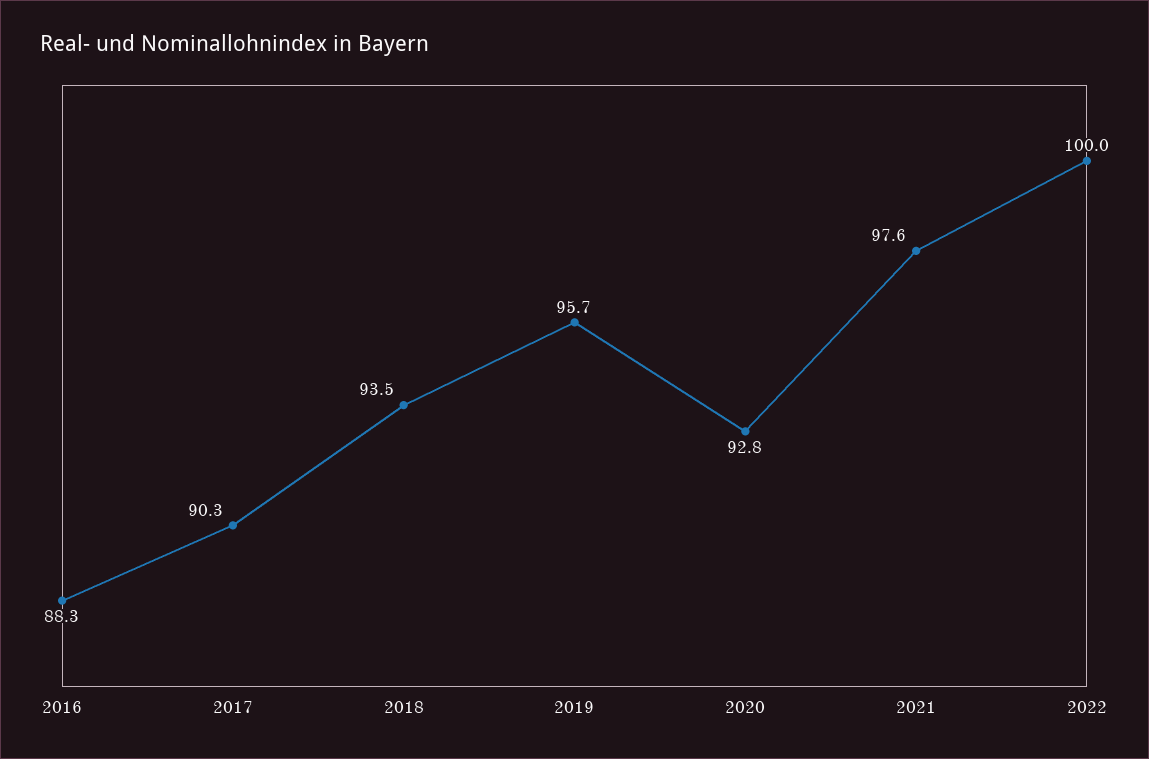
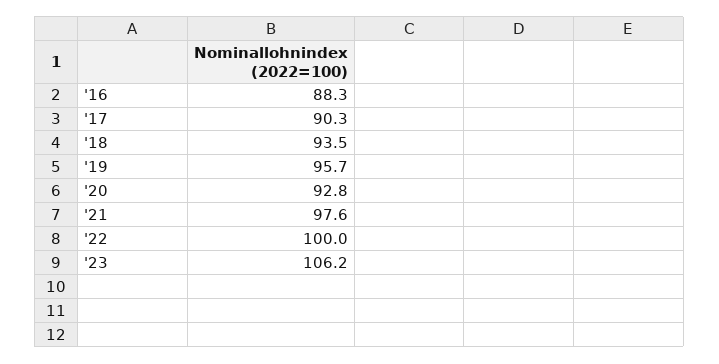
'23: none -> 106.2

